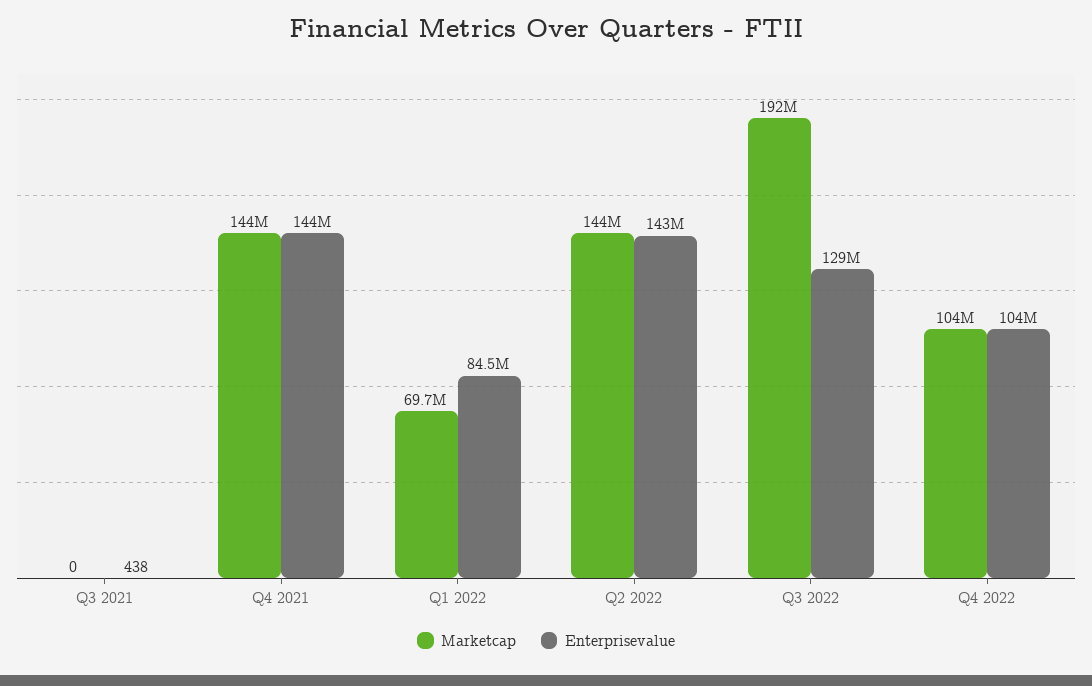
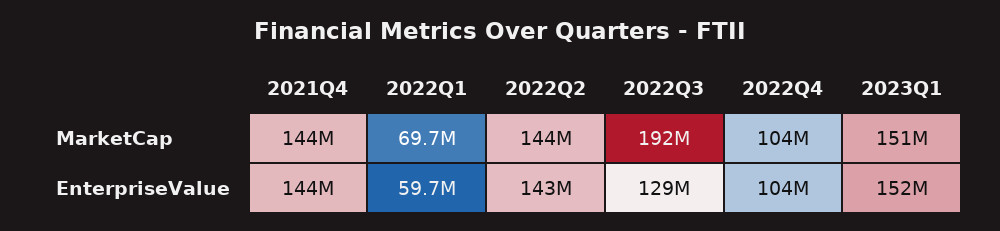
Marketcap, Q3 2021: 0 -> none
Enterprisevalue, Q3 2021: 438 -> none
Enterprisevalue, Q1 2022: 84500000 -> 59700000
Marketcap, 2023Q1: none -> 151000000
Enterprisevalue, 2023Q1: none -> 152000000

